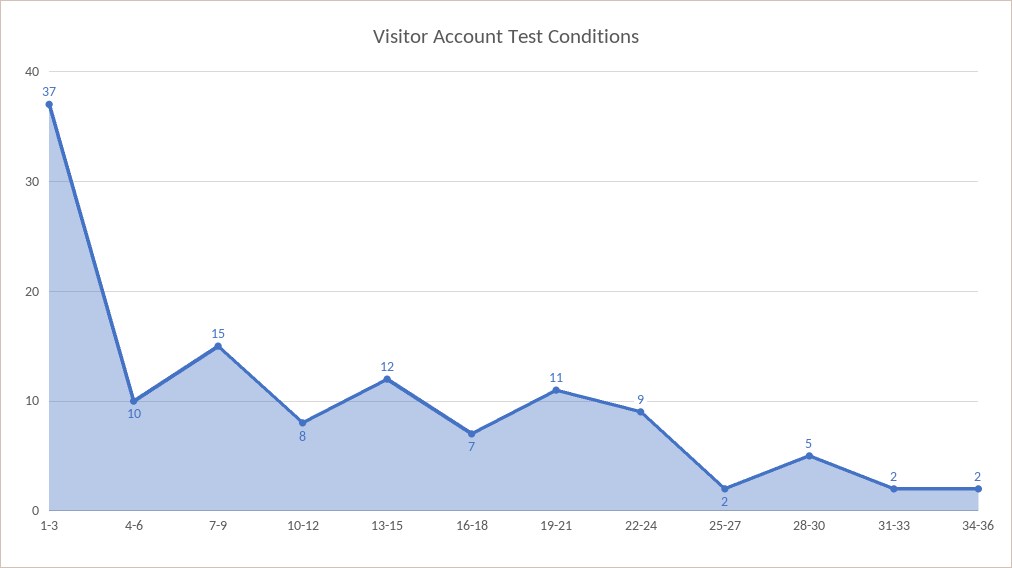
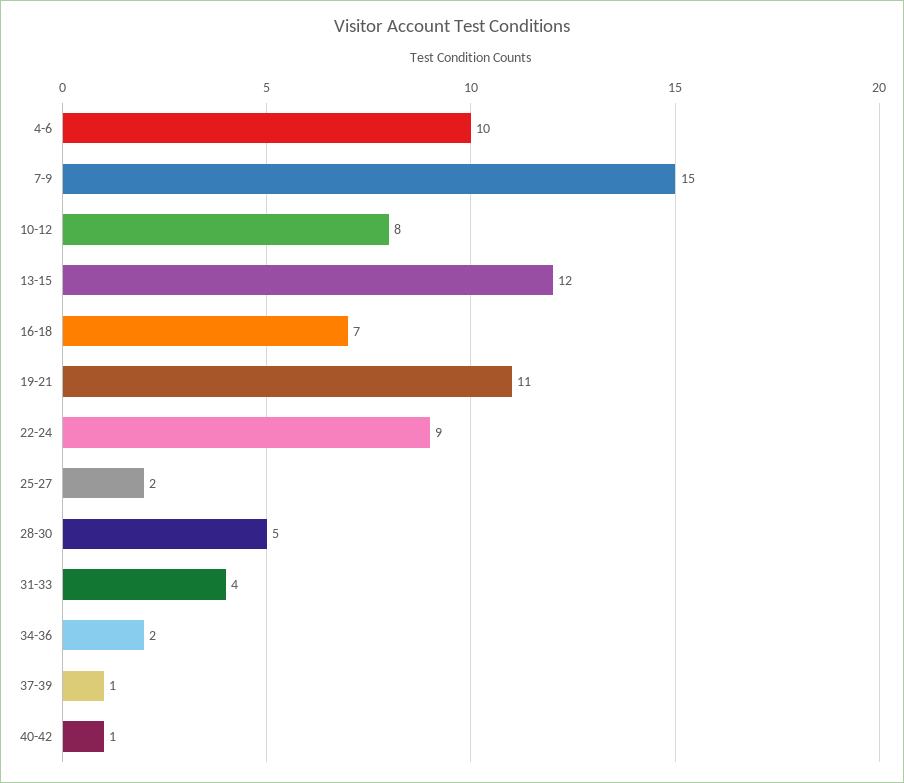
1-3: 37 -> none
31-33: 2 -> 4
37-39: none -> 1
40-42: none -> 1

